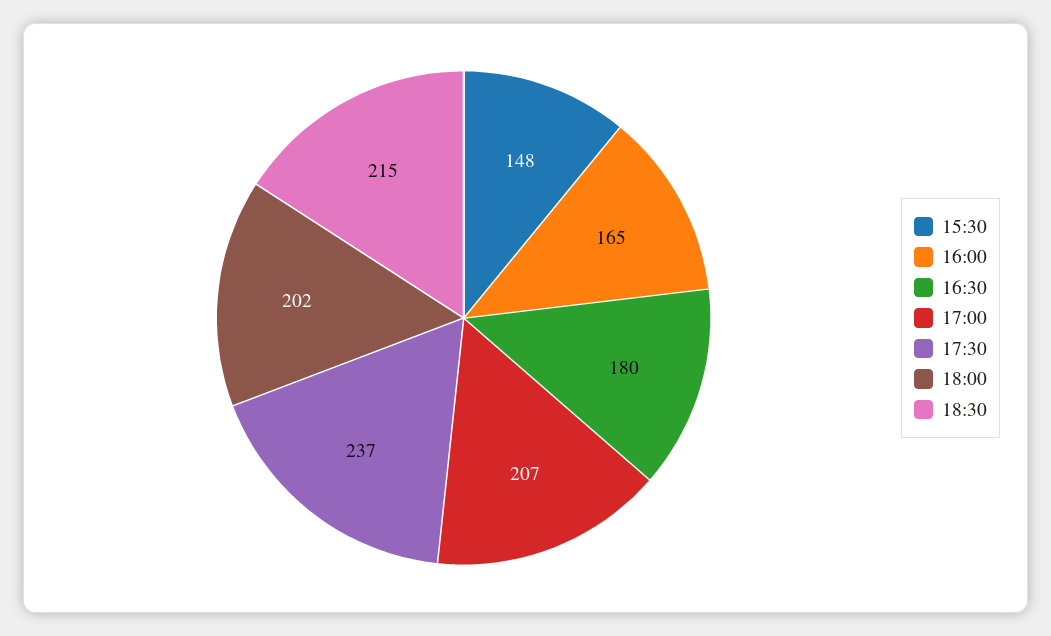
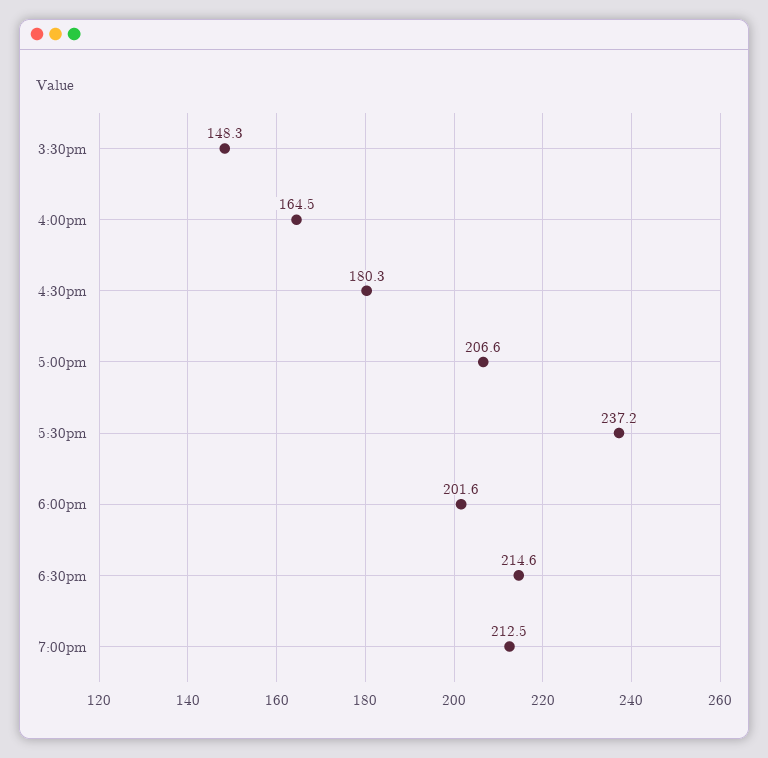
7:00pm: none -> 212.5

